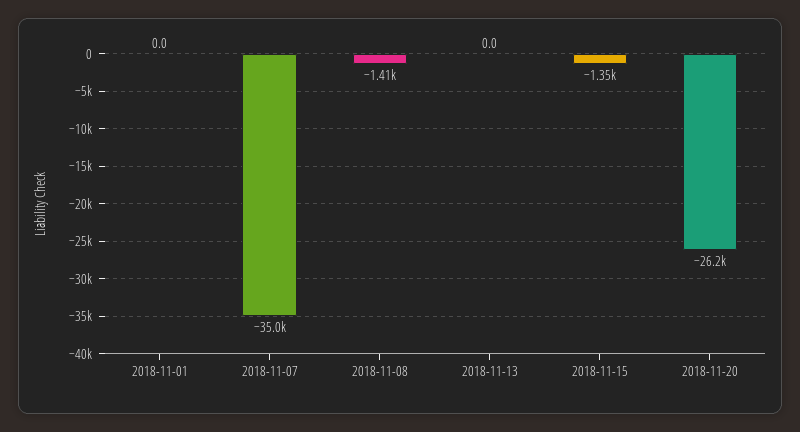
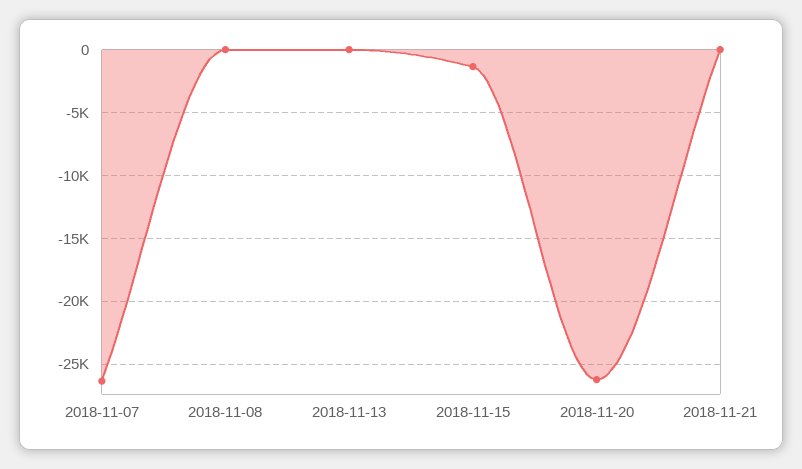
2018-11-01: 0 -> none
2018-11-07: -35000 -> -26500
2018-11-08: -1410 -> 0
2018-11-21: none -> 0

